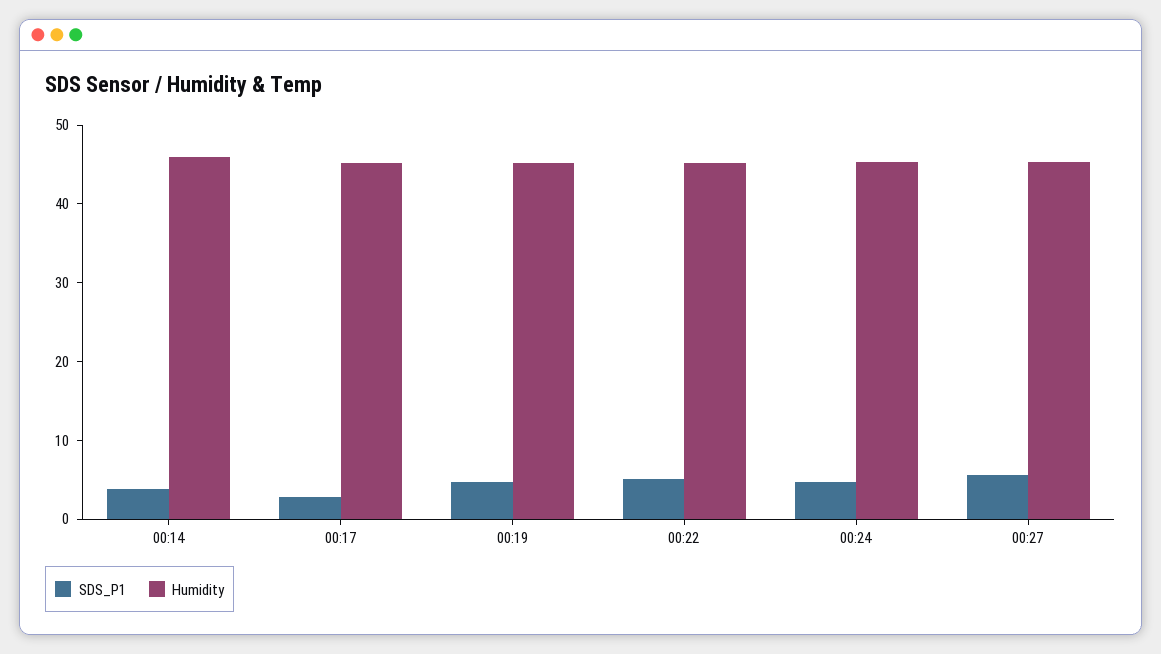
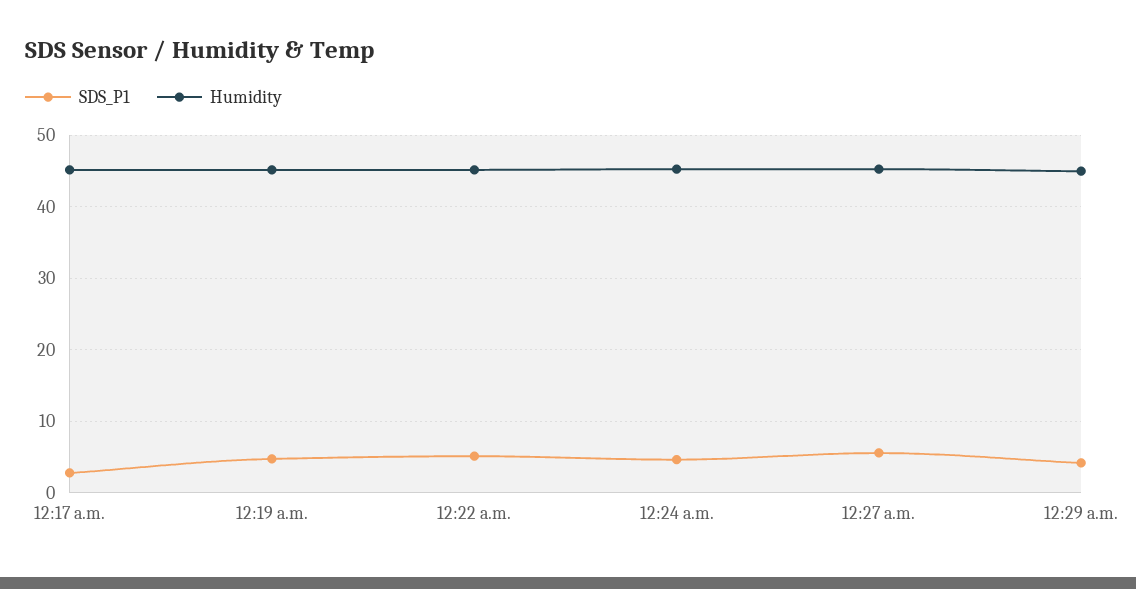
SDS_P1, 00:14: 4 -> none
Humidity, 00:14: 46 -> none
SDS_P1, 12:29 a.m.: none -> 4
Humidity, 12:29 a.m.: none -> 45

